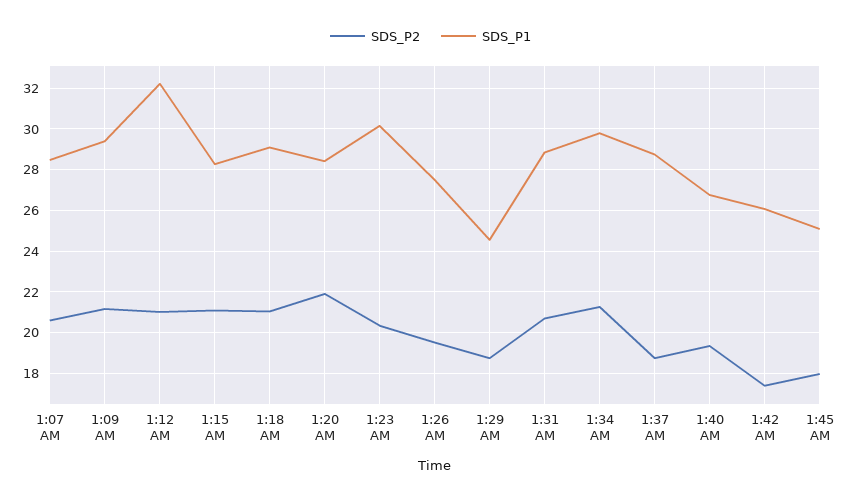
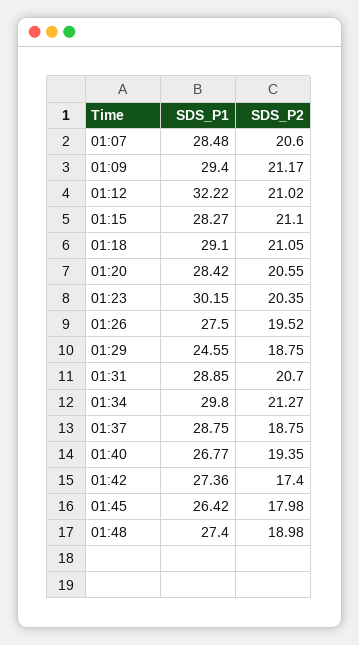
SDS_P2, 1:20 AM: 22 -> 20.55
SDS_P1, 1:42 AM: 26 -> 27.36
SDS_P1, 1:45 AM: 25 -> 26.42
SDS_P1, 01:48: none -> 27.4
SDS_P2, 01:48: none -> 18.98

